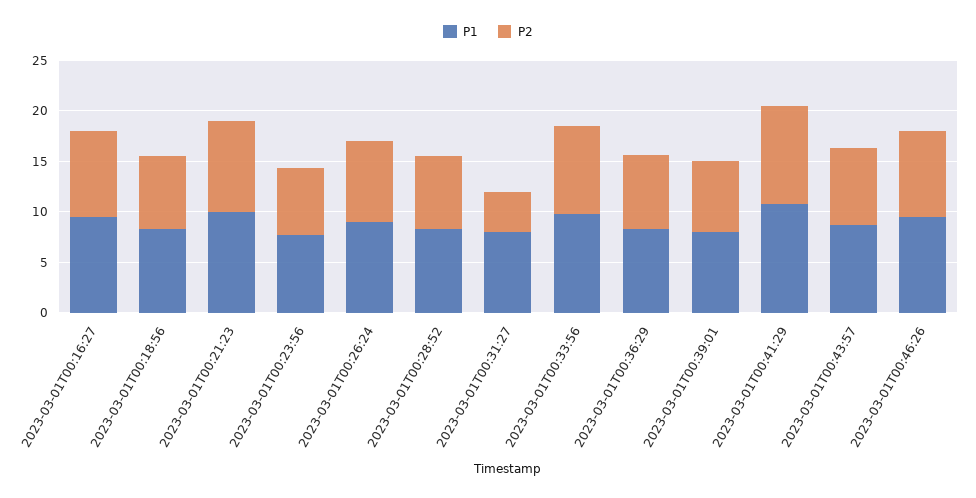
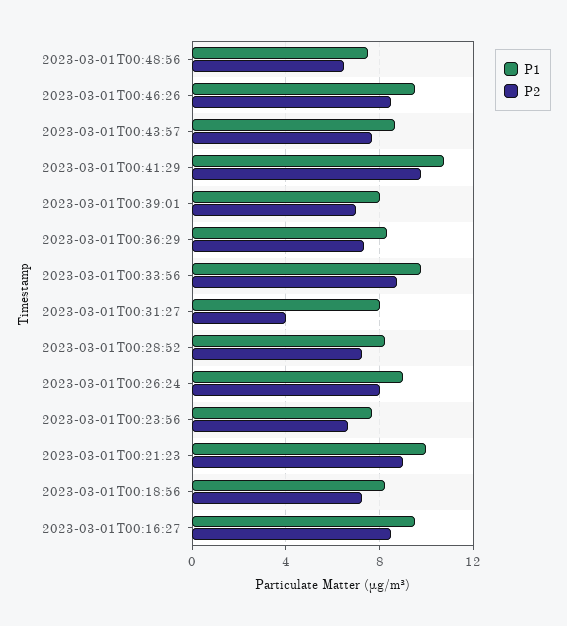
P1, 2023-03-01T00:48:56: none -> 7.5
P2, 2023-03-01T00:48:56: none -> 6.5

